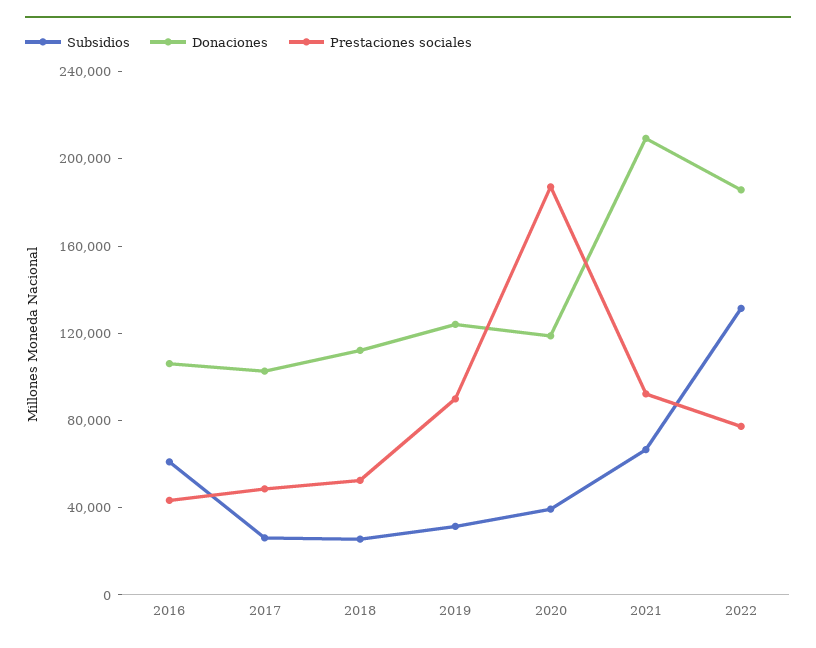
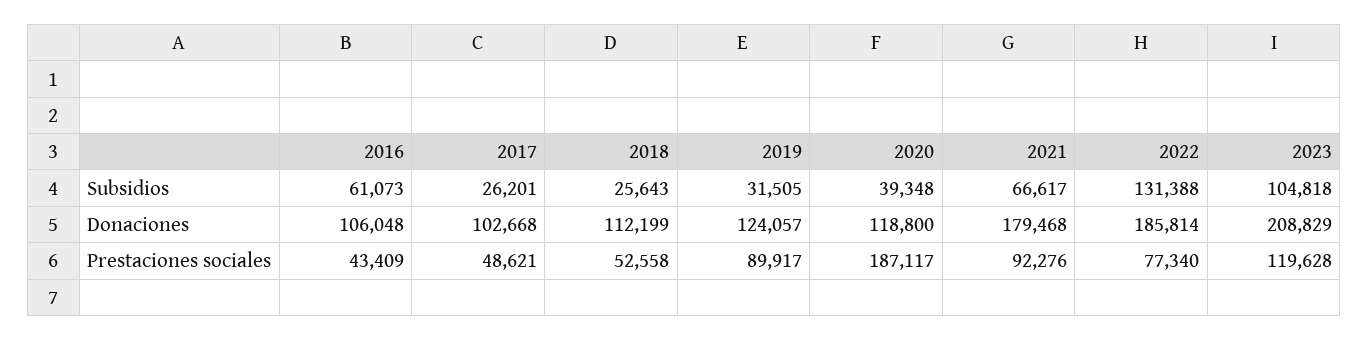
Donaciones, 2021: 210000 -> 179468
Subsidios, 2023: none -> 104818
Donaciones, 2023: none -> 208829
Prestaciones sociales, 2023: none -> 119628

